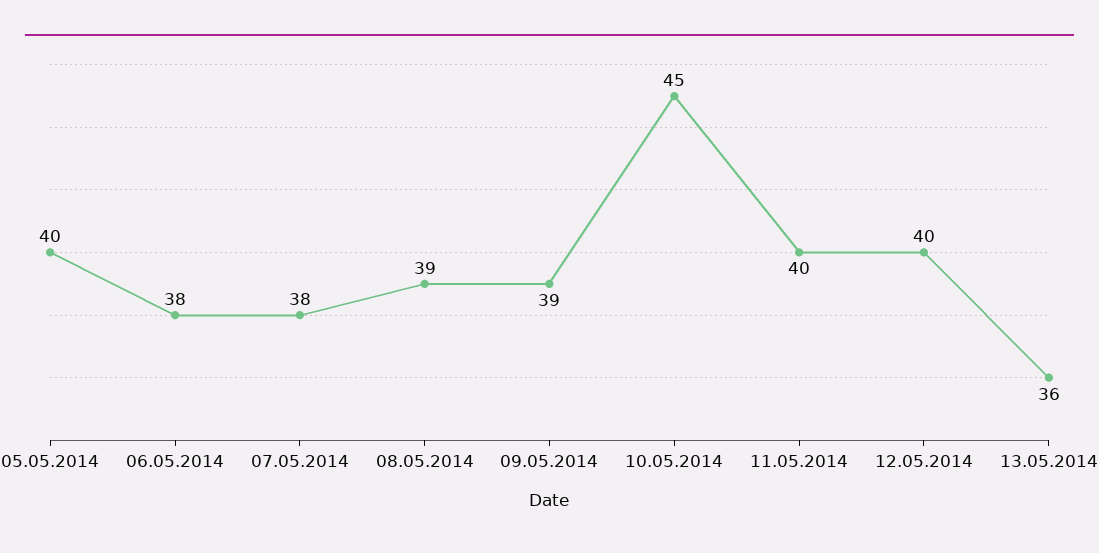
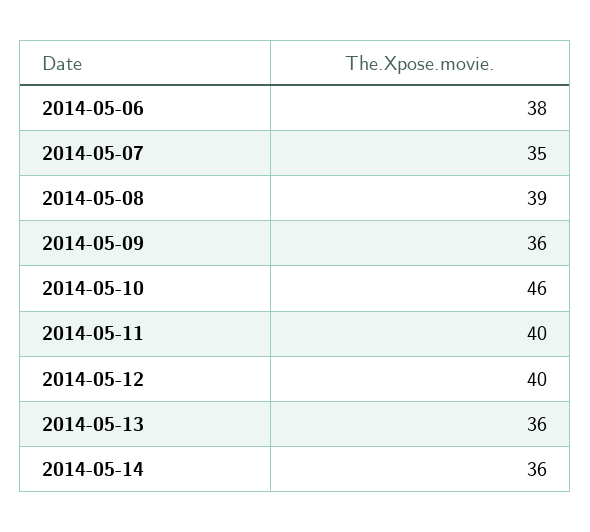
05.05.2014: 40 -> none
07.05.2014: 38 -> 35
09.05.2014: 39 -> 36
10.05.2014: 45 -> 46
2014-05-14: none -> 36

